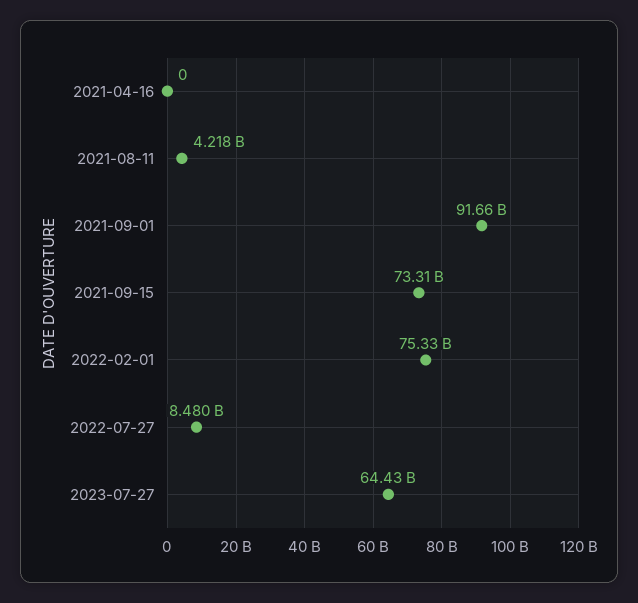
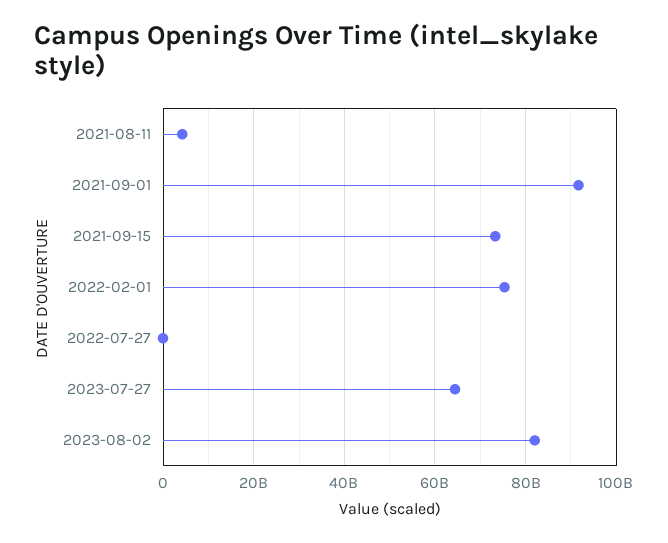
2021-04-16: 0 -> none
2022-07-27: 8480000000 -> 0
2023-08-02: none -> 82000000000

